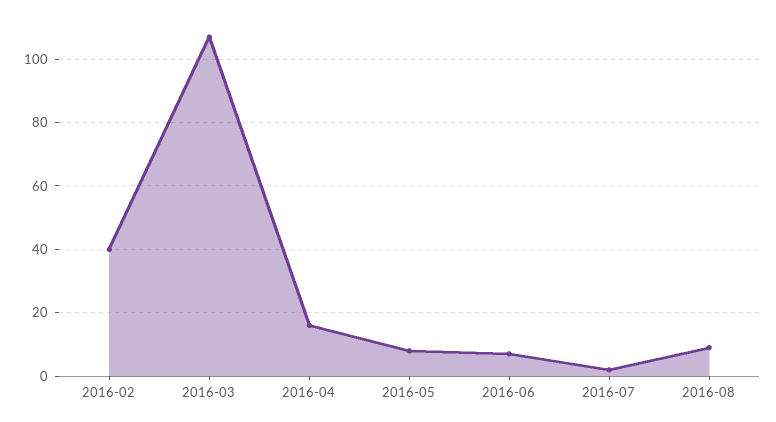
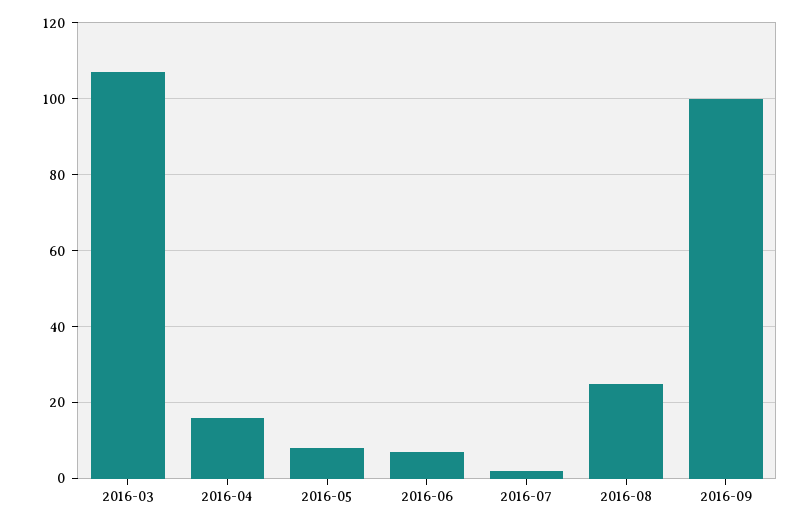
2016-02: 40 -> none
2016-08: 10 -> 25
2016-09: none -> 100

